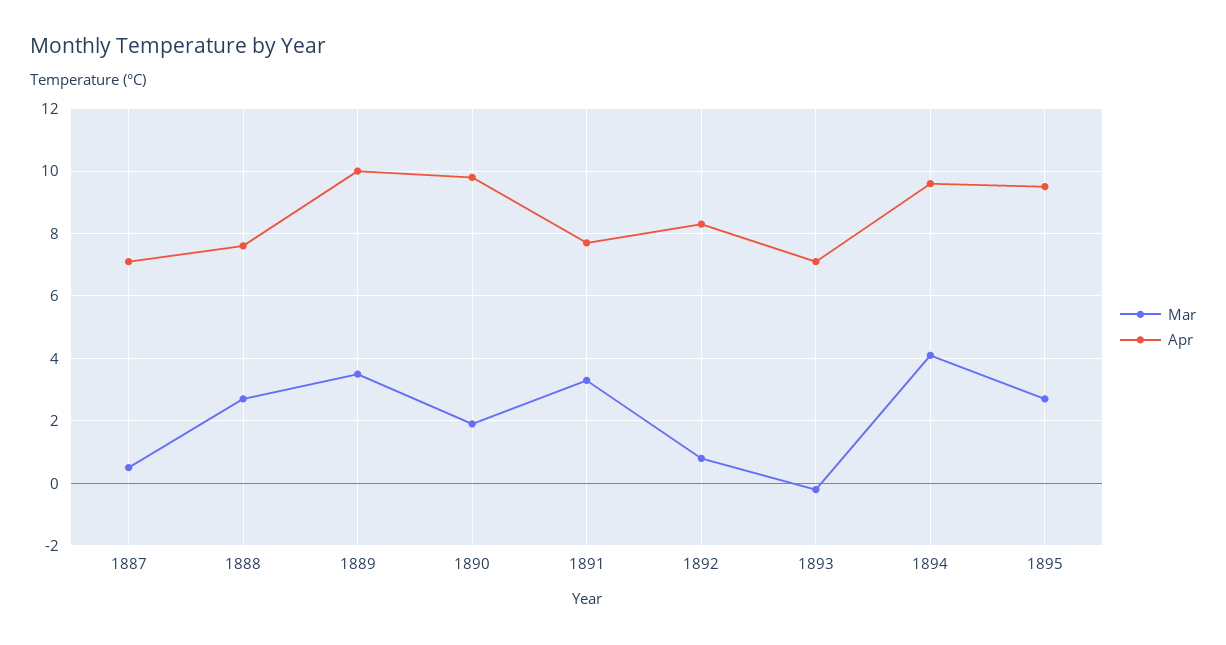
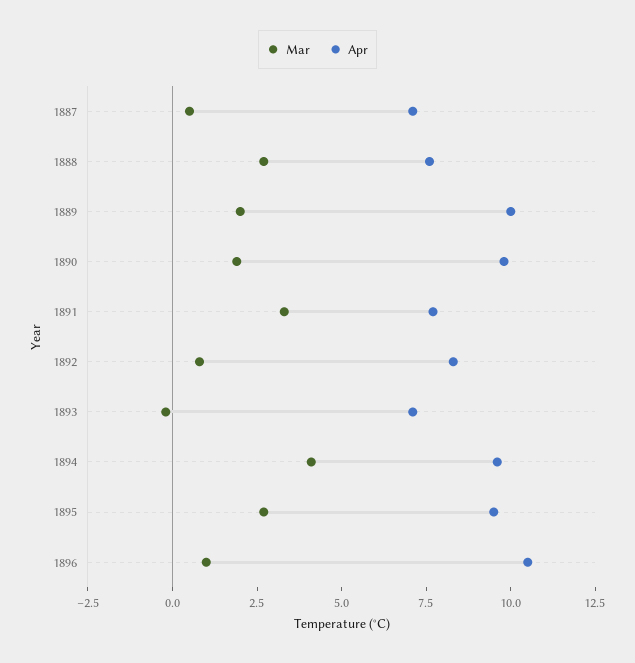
Mar, 1889: 3.5 -> 2
Mar, 1896: none -> 1
Apr, 1896: none -> 10.5

